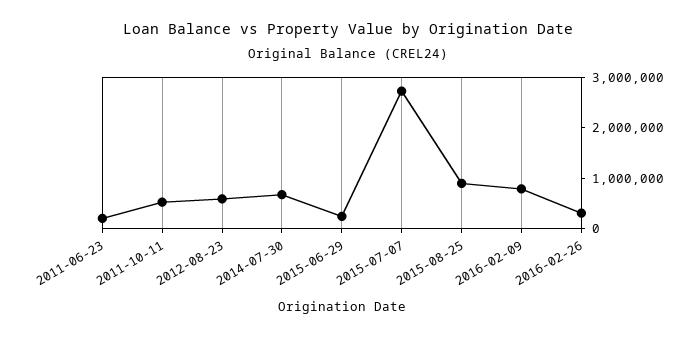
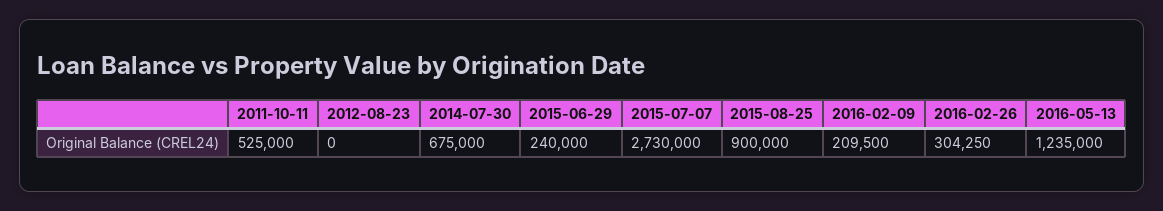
2011-06-23: 200000 -> none
2012-08-23: 600000 -> 0
2016-02-09: 800000 -> 209500
2016-05-13: none -> 1235000

